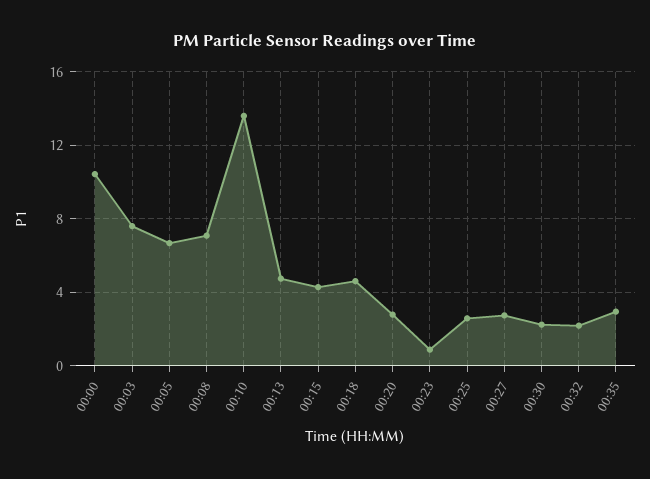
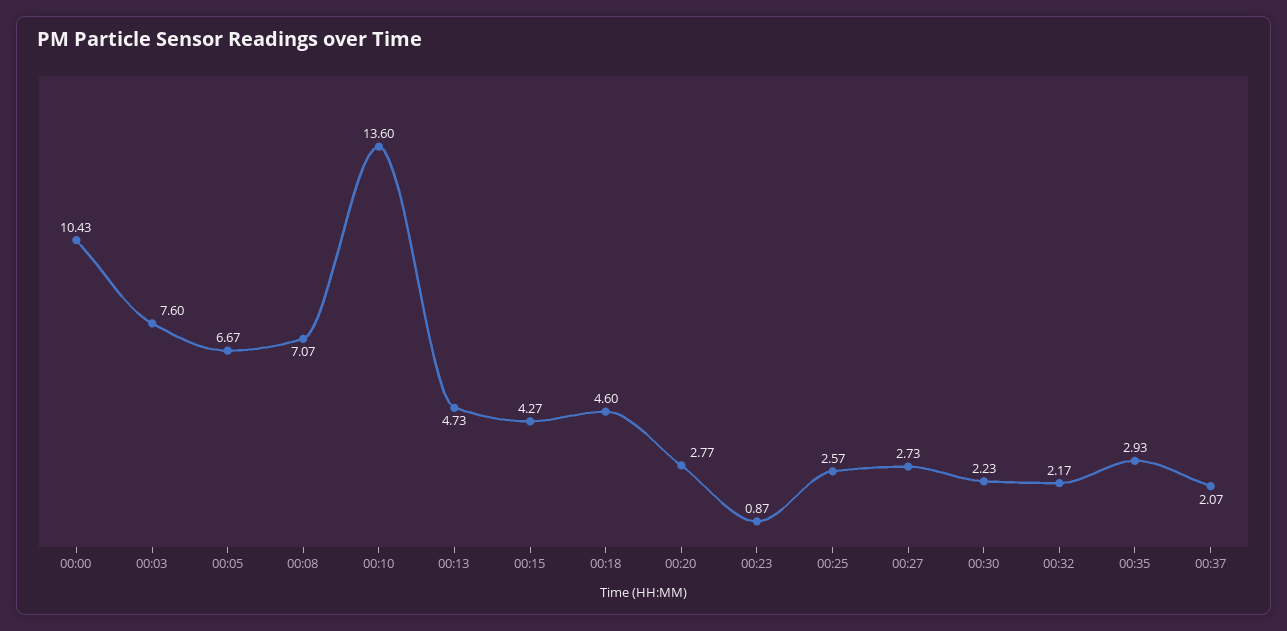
00:37: none -> 2.07

